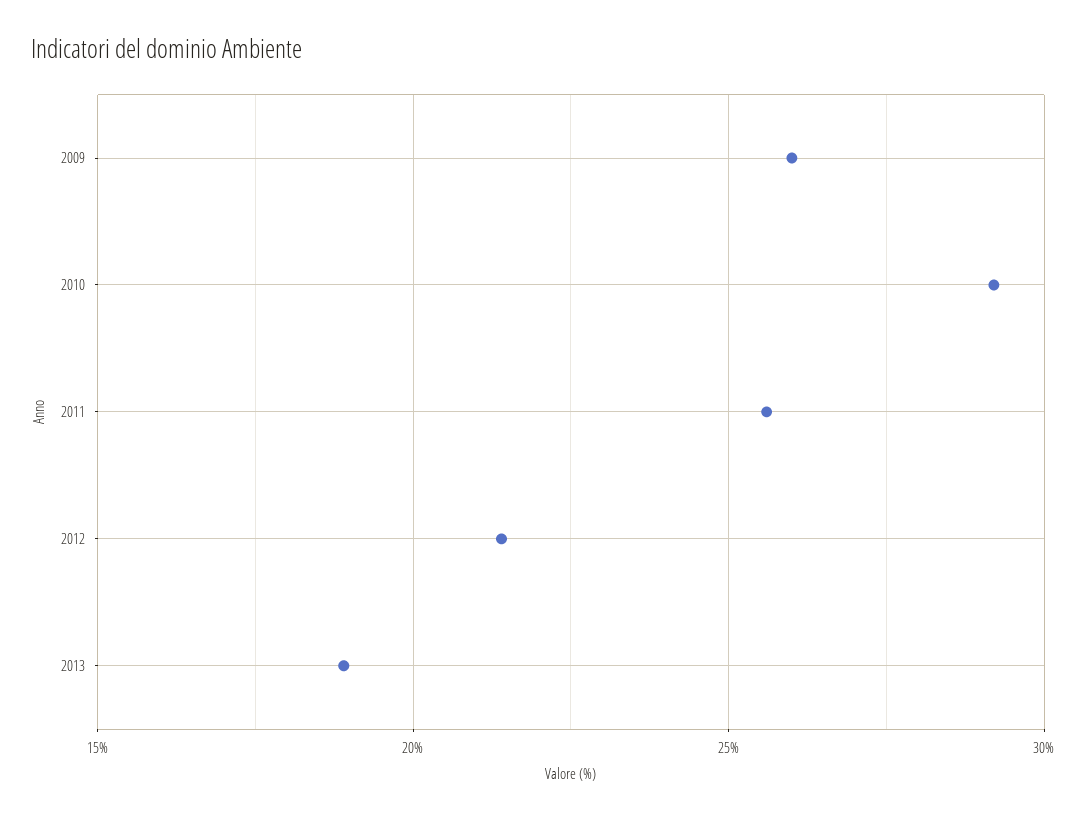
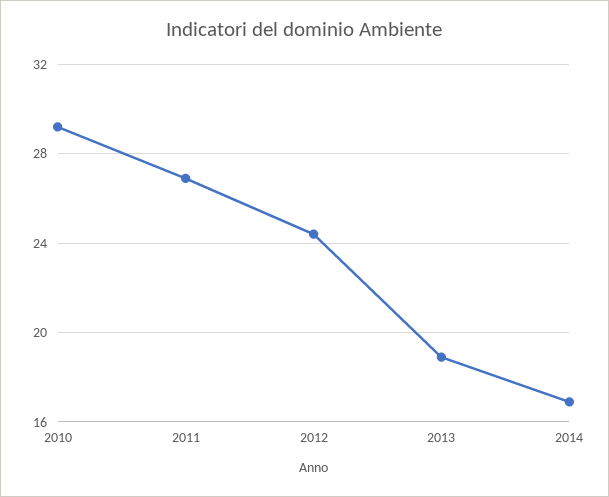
2009: 26 -> none
2011: 25.5 -> 27
2012: 21.5 -> 24.5
2014: none -> 17

